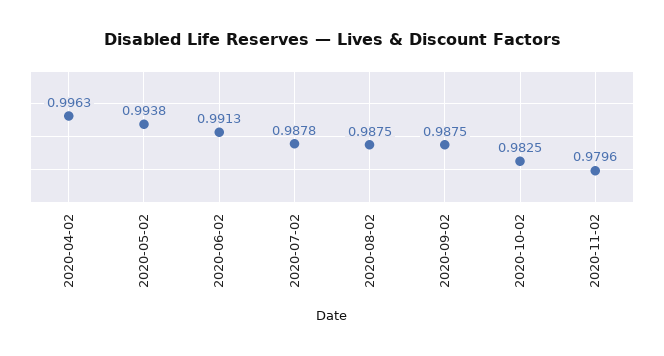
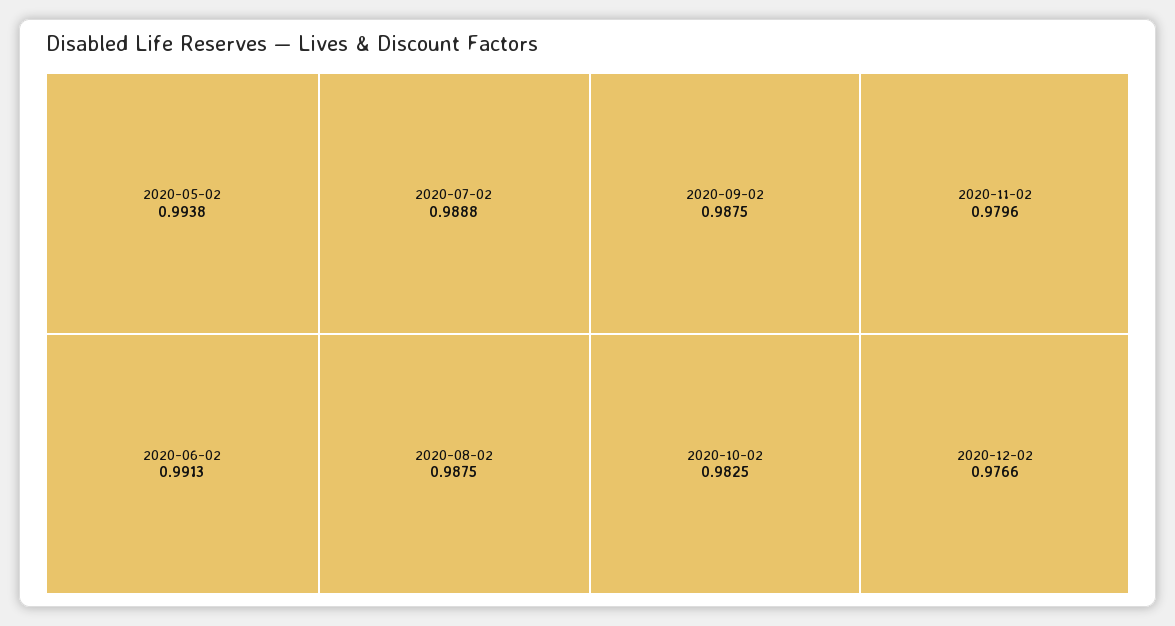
2020-04-02: 0.9963 -> none
2020-07-02: 0.9878 -> 0.9888
2020-12-02: none -> 0.9766

